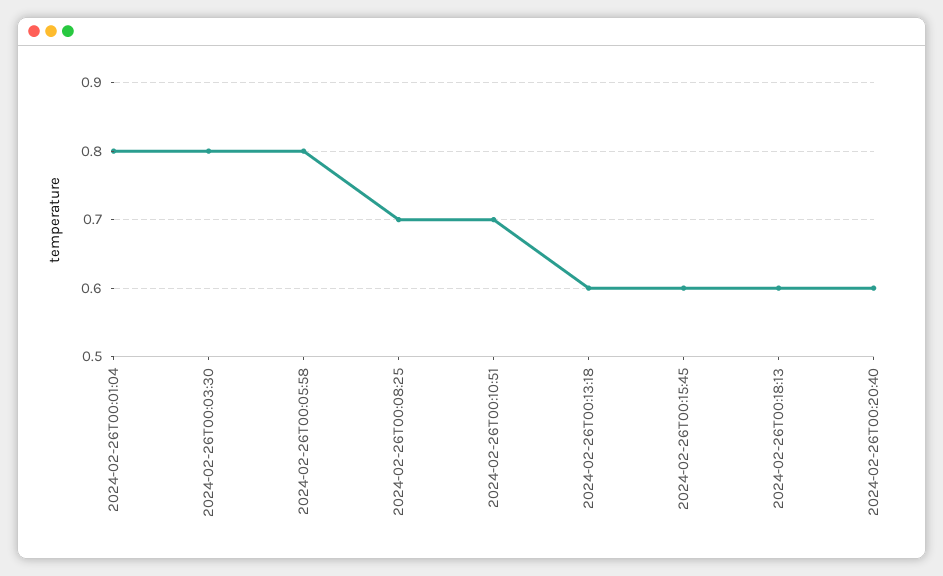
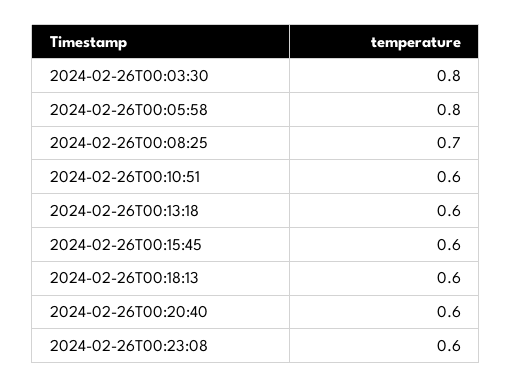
2024-02-26T00:01:04: 0.8 -> none
2024-02-26T00:10:51: 0.7 -> 0.6
2024-02-26T00:23:08: none -> 0.6

